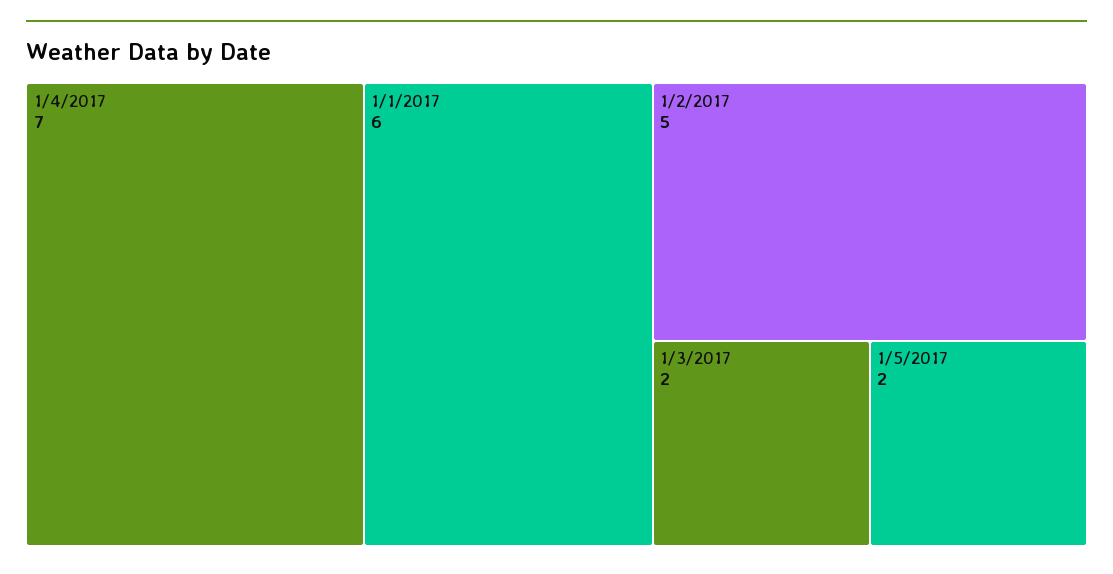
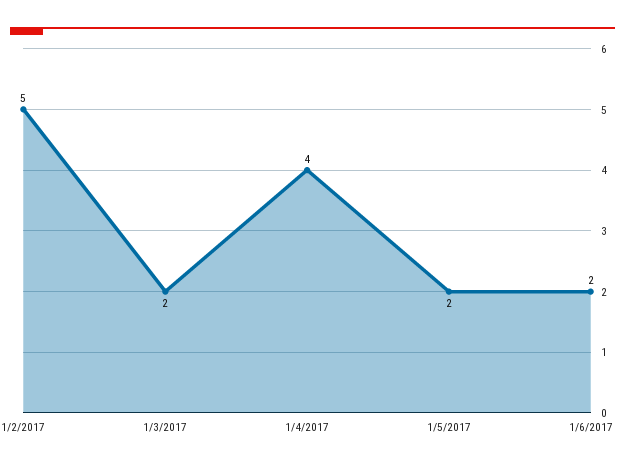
1/4/2017: 7 -> 4
1/1/2017: 6 -> none
1/6/2017: none -> 2

